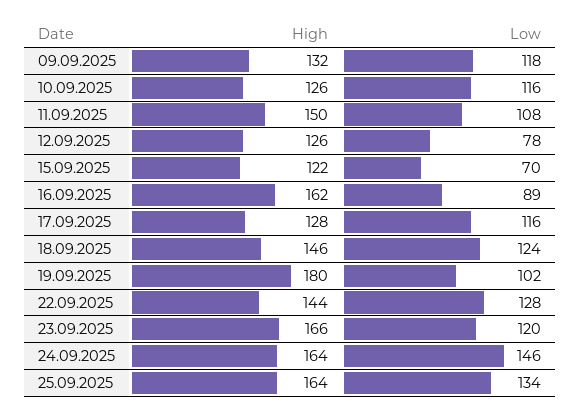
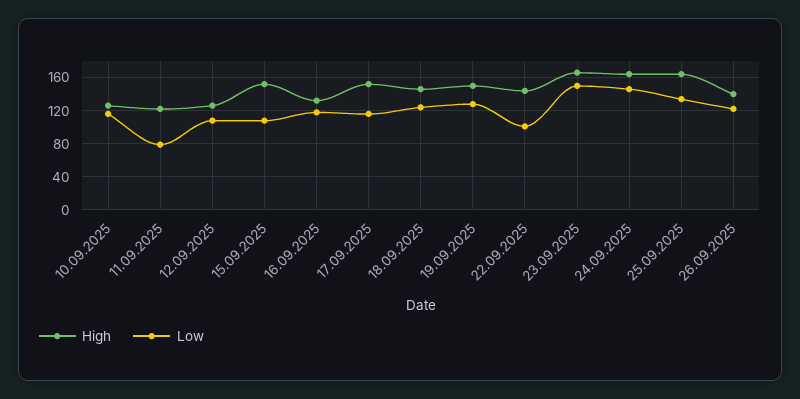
High, 09.09.2025: 132 -> none
Low, 09.09.2025: 118 -> none
High, 11.09.2025: 150 -> 120
Low, 11.09.2025: 108 -> 80
Low, 12.09.2025: 78 -> 110
High, 15.09.2025: 122 -> 150
Low, 15.09.2025: 70 -> 110
High, 16.09.2025: 162 -> 130
Low, 16.09.2025: 89 -> 120
High, 17.09.2025: 128 -> 150
High, 19.09.2025: 180 -> 150
Low, 19.09.2025: 102 -> 130
Low, 22.09.2025: 128 -> 100
Low, 23.09.2025: 120 -> 150
High, 26.09.2025: none -> 140
Low, 26.09.2025: none -> 120

